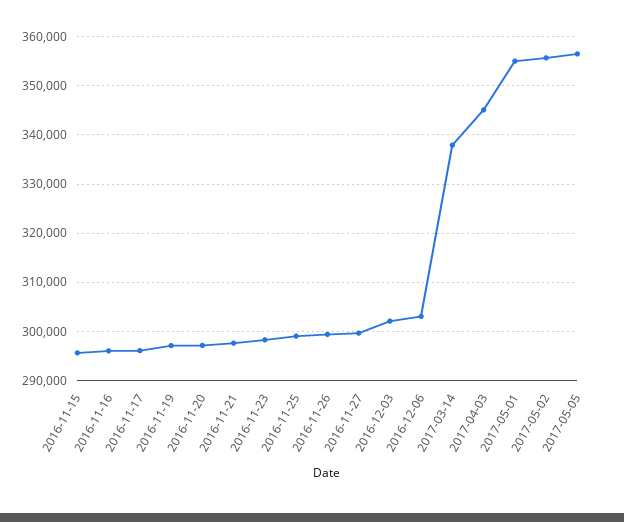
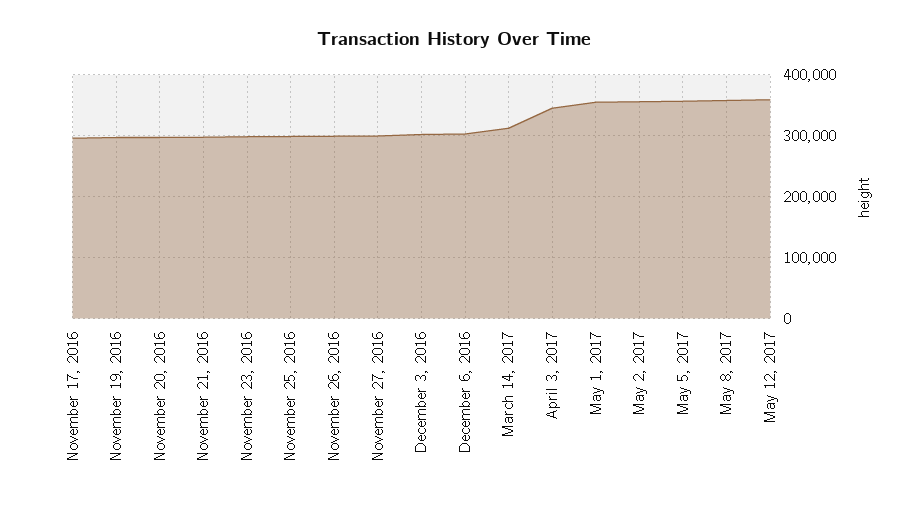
2016-11-15: 296000 -> none
2016-11-16: 296000 -> none
2017-03-14: 338000 -> 310000
May 8, 2017: none -> 360000
May 12, 2017: none -> 360000

